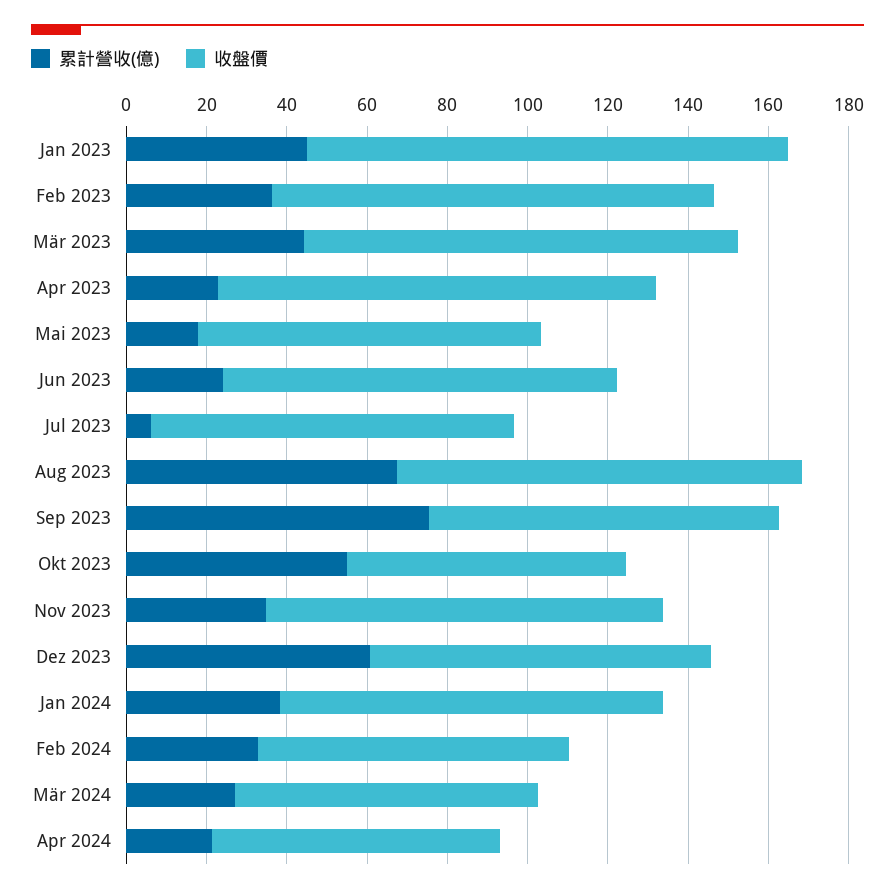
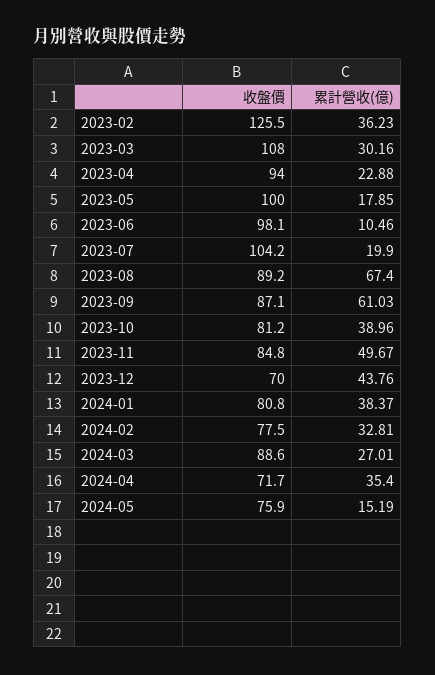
累計營收(億), Jan 2023: 45 -> none
收盤價, Jan 2023: 120 -> none
收盤價, Feb 2023: 110 -> 125.5
累計營收(億), Mär 2023: 45 -> 30.16
收盤價, Apr 2023: 110 -> 94
收盤價, Mai 2023: 85 -> 100
累計營收(億), Jun 2023: 25 -> 10.46
累計營收(億), Jul 2023: 5 -> 19.9
收盤價, Jul 2023: 90 -> 104.2
收盤價, Aug 2023: 100 -> 89.2
累計營收(億), Sep 2023: 75 -> 61.03
累計營收(億), Okt 2023: 55 -> 38.96
收盤價, Okt 2023: 70 -> 81.2
累計營收(億), Nov 2023: 35 -> 49.67
收盤價, Nov 2023: 100 -> 84.8
累計營收(億), Dez 2023: 60 -> 43.76
收盤價, Dez 2023: 85 -> 70
收盤價, Jan 2024: 95 -> 80.8
收盤價, Mär 2024: 75 -> 88.6
累計營收(億), Apr 2024: 20 -> 35.4
收盤價, 2024-05: none -> 75.9
累計營收(億), 2024-05: none -> 15.19

